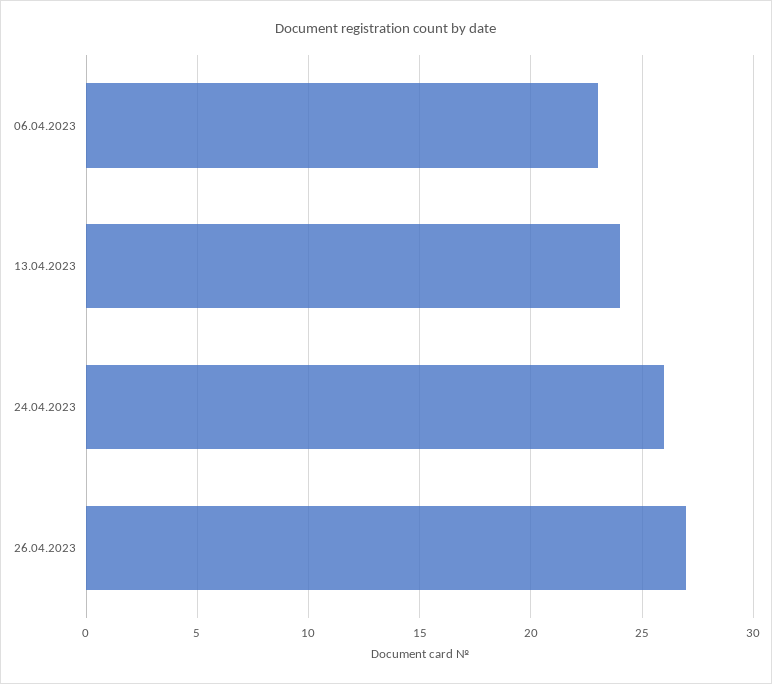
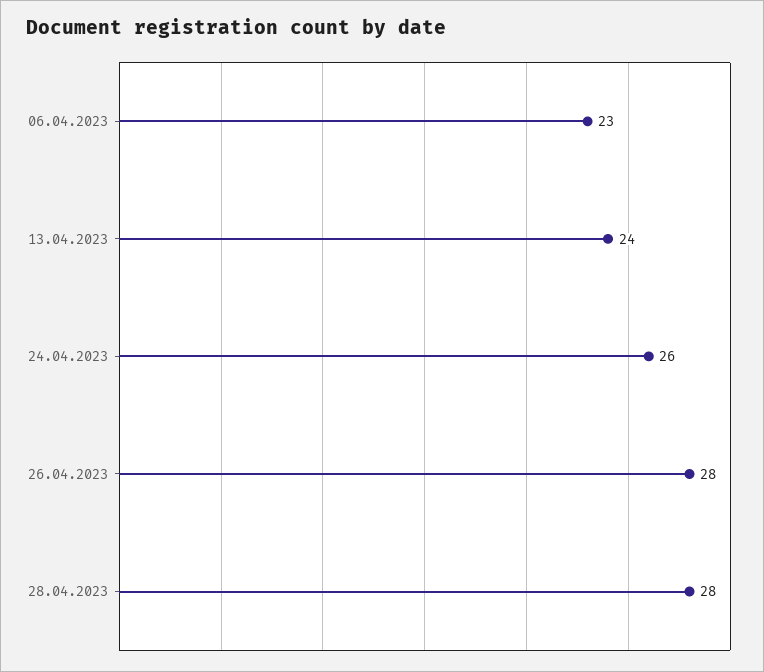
26.04.2023: 27 -> 28
28.04.2023: none -> 28

